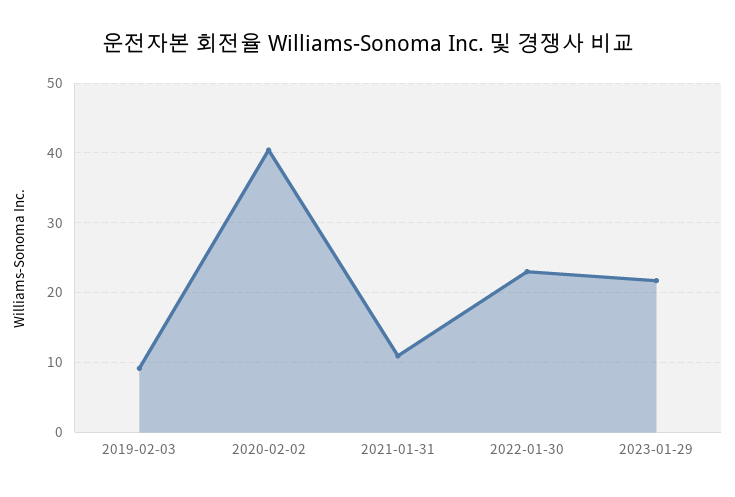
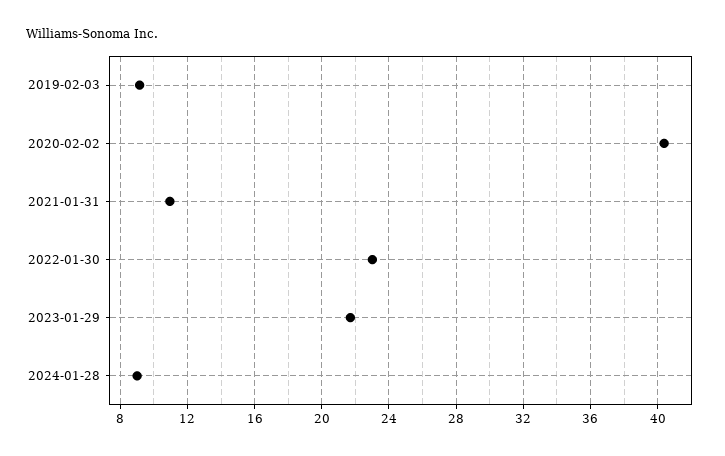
2024-01-28: none -> 9

